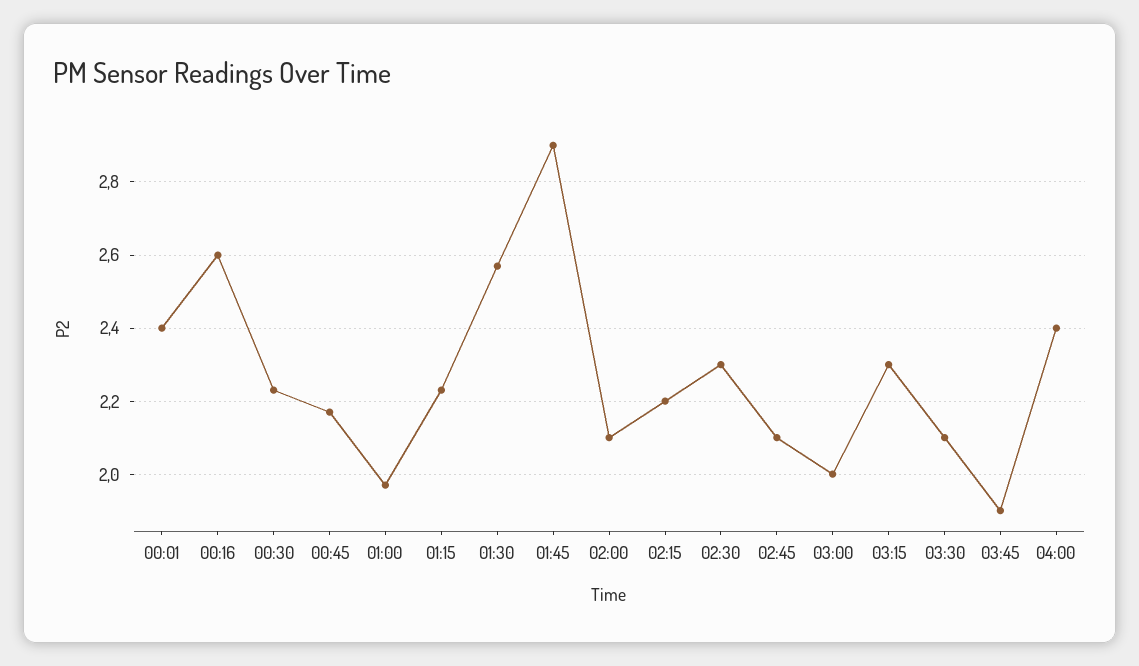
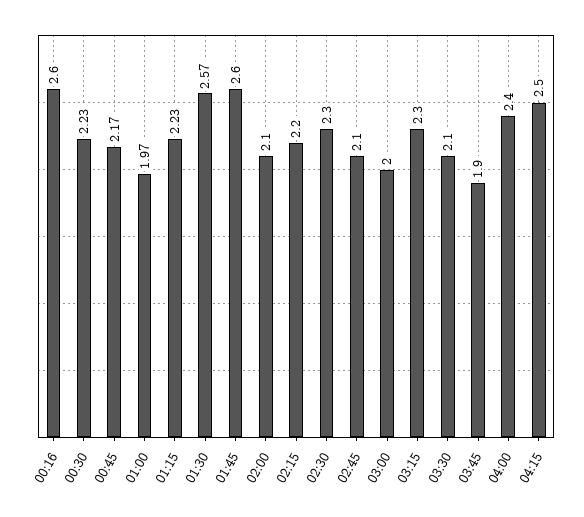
00:01: 2.4 -> none
01:45: 2.9 -> 2.6
04:15: none -> 2.5

